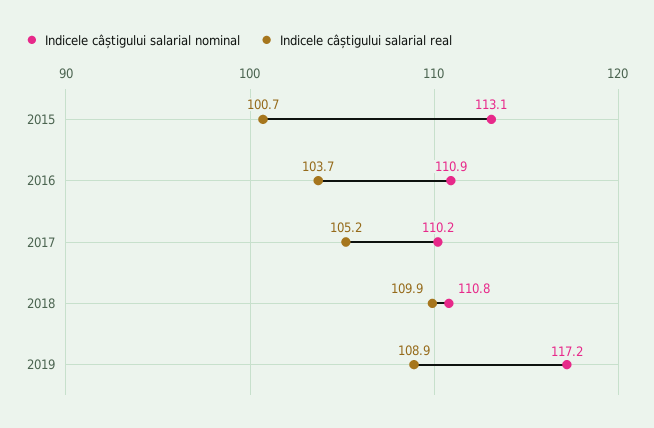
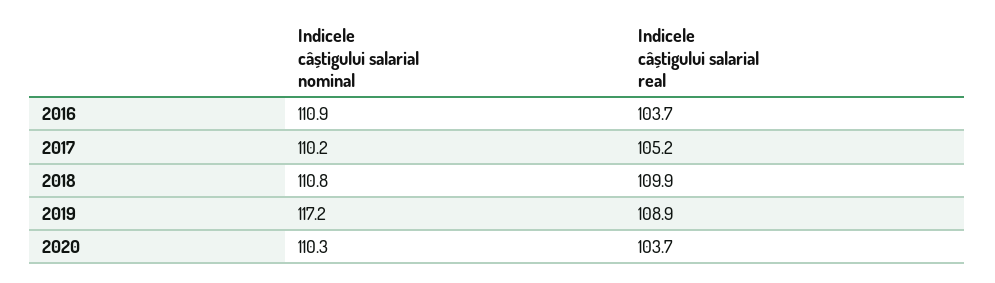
Indicele câștigului salarial nominal, 2015: 113.1 -> none
Indicele câștigului salarial real, 2015: 100.7 -> none
Indicele câștigului salarial nominal, 2020: none -> 110.3
Indicele câștigului salarial real, 2020: none -> 103.7

